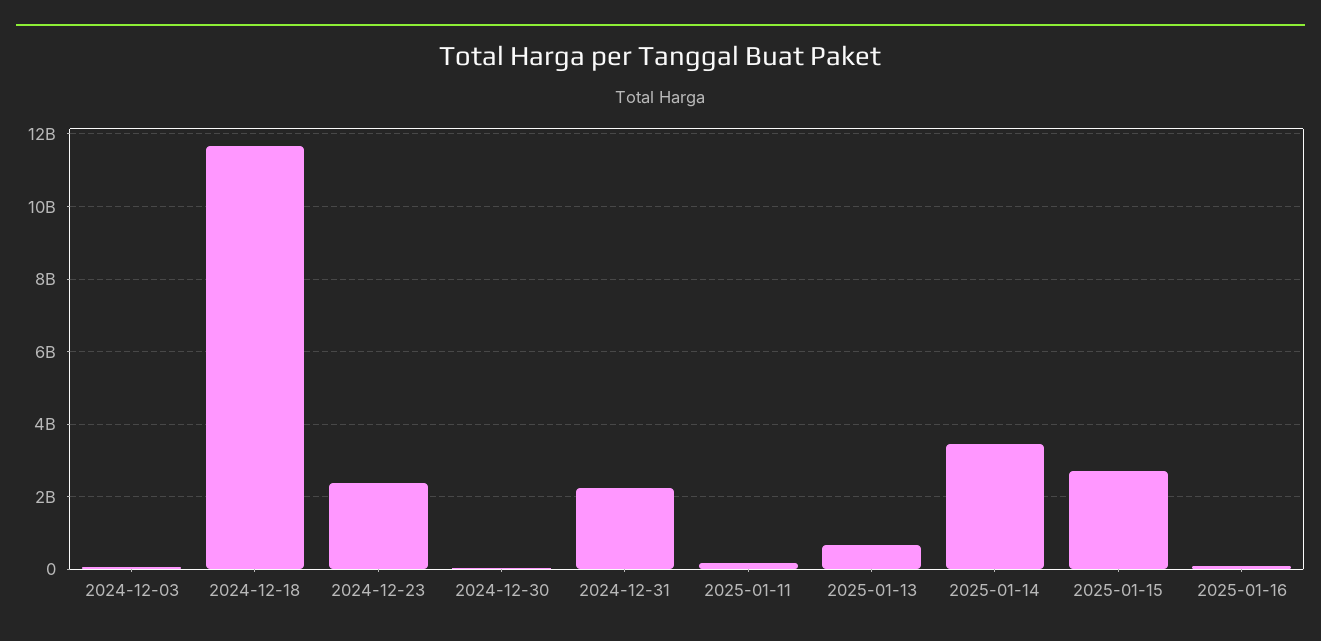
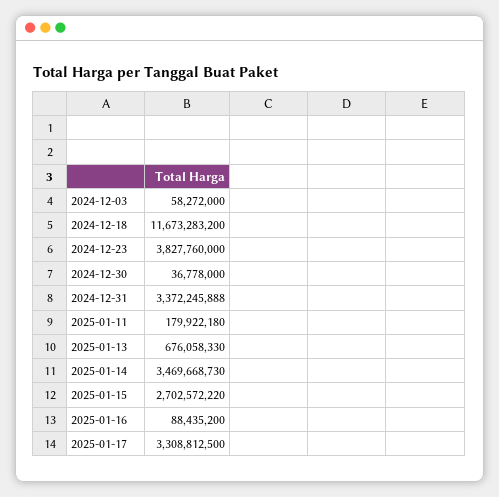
2024-12-23: 2400000000 -> 3827760000
2024-12-31: 2200000000 -> 3372245888
2025-01-17: none -> 3308812500

